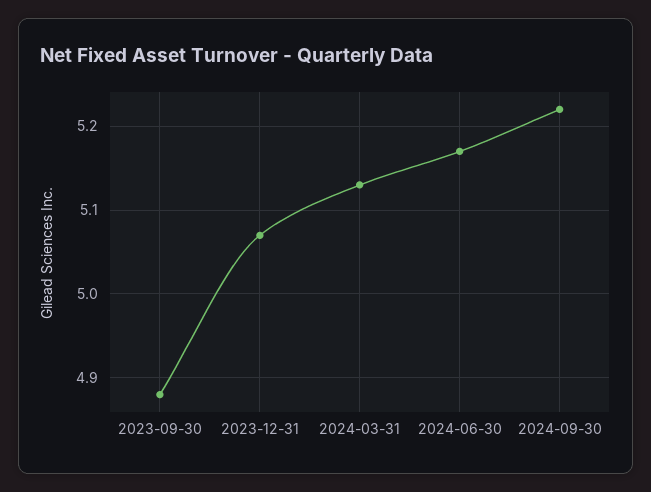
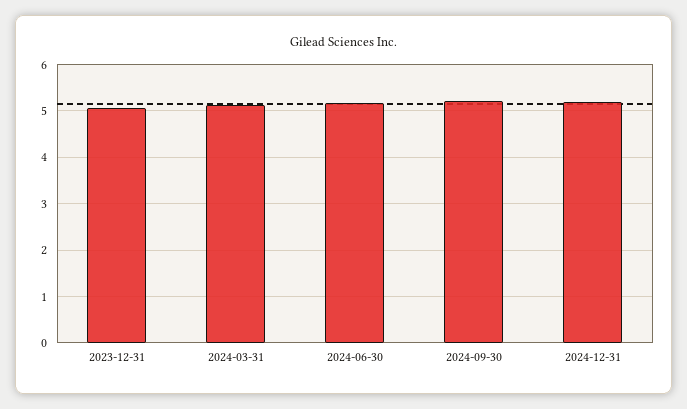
2023-09-30: 4.88 -> none
2024-12-31: none -> 5.2

